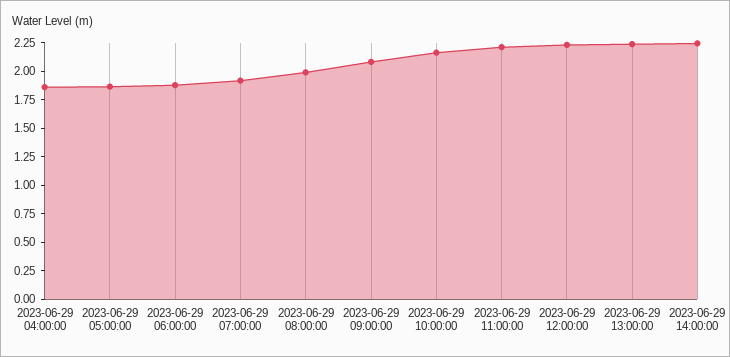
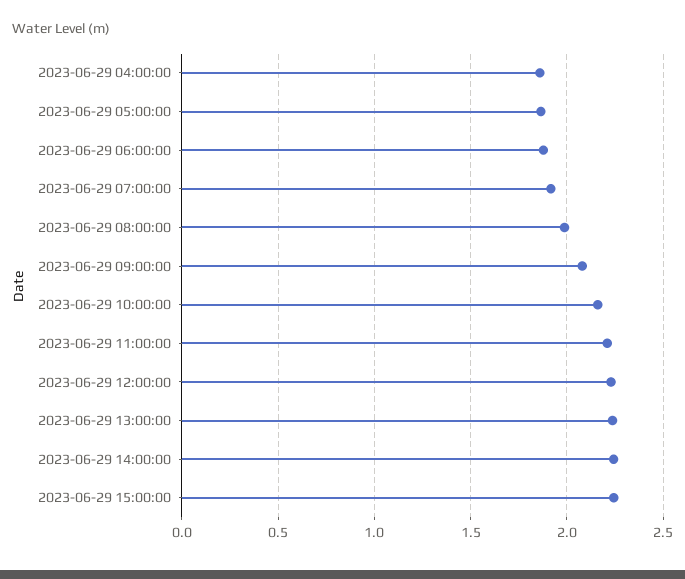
2023-06-29 15:00:00: none -> 2.25

